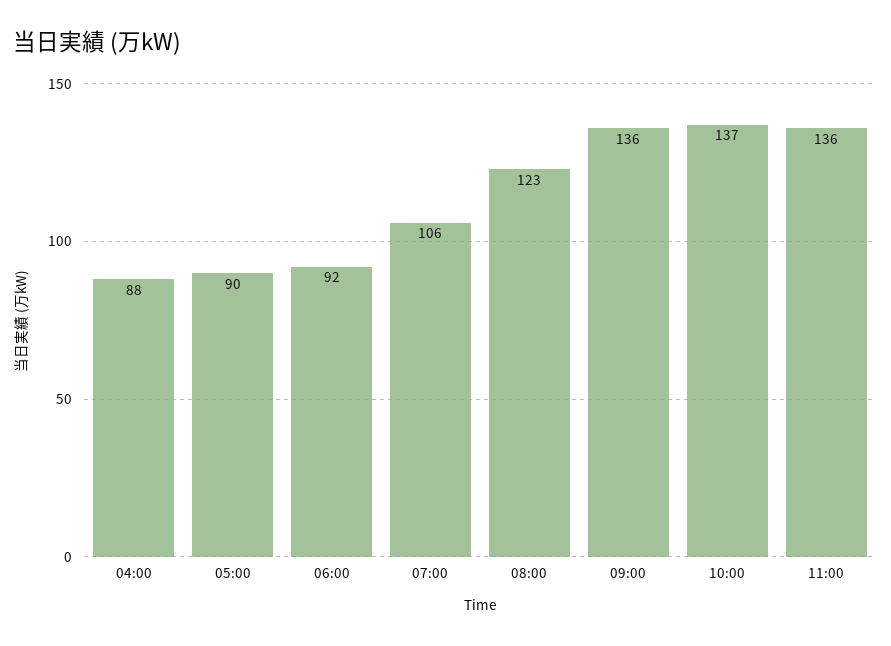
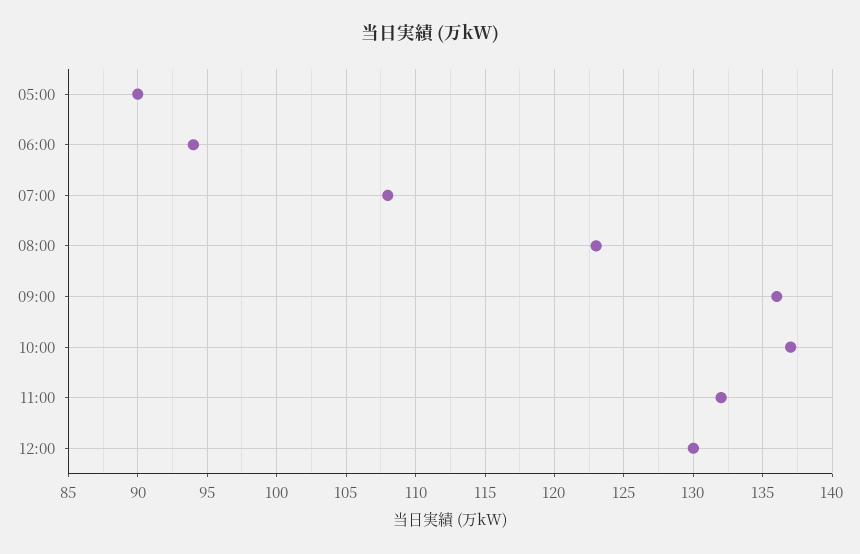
04:00: 88 -> none
06:00: 92 -> 94
07:00: 106 -> 108
11:00: 136 -> 132
12:00: none -> 130

